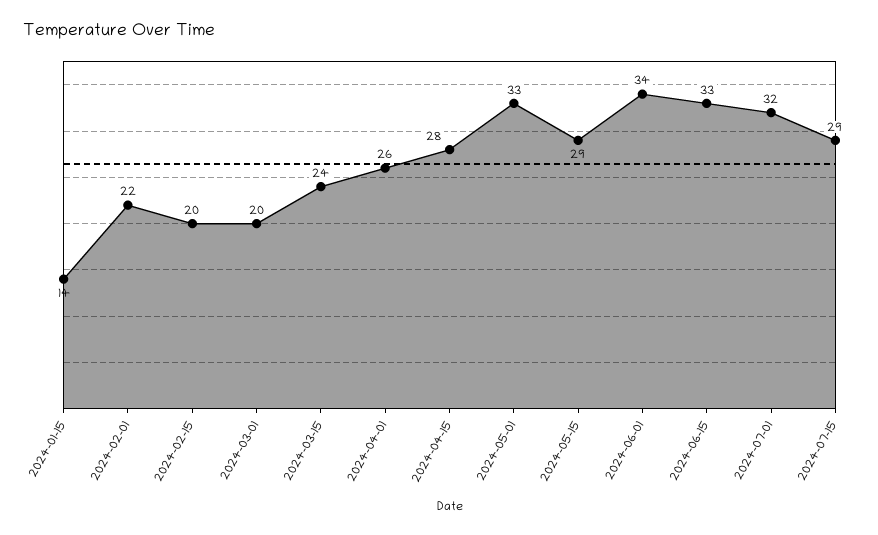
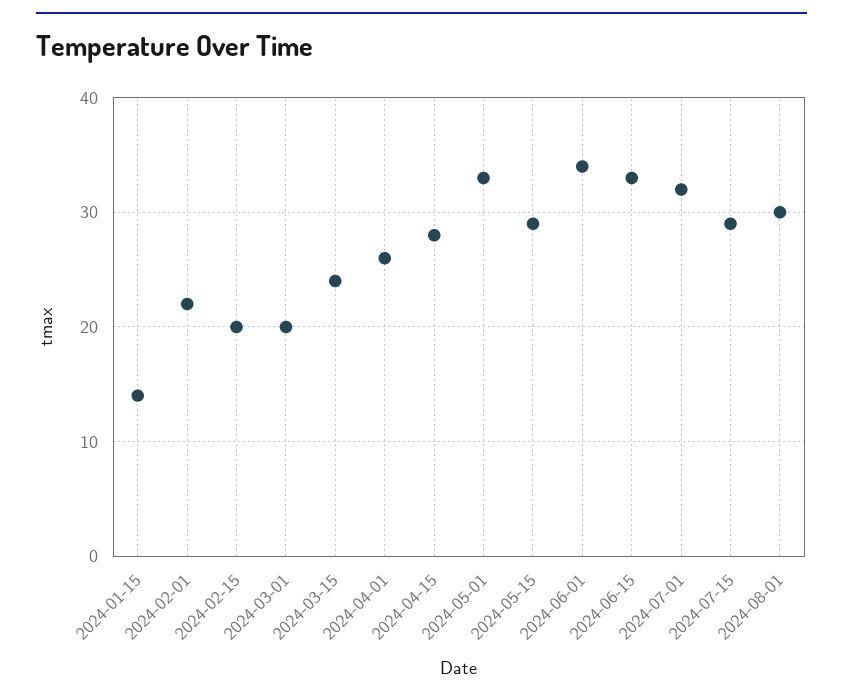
2024-08-01: none -> 30

